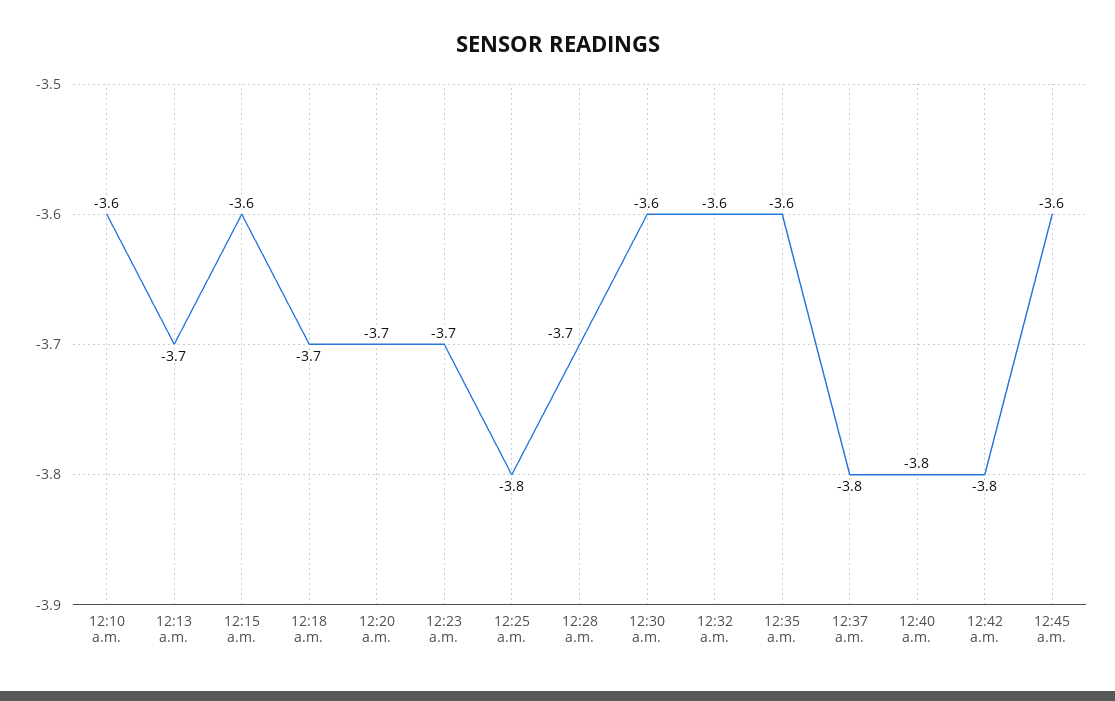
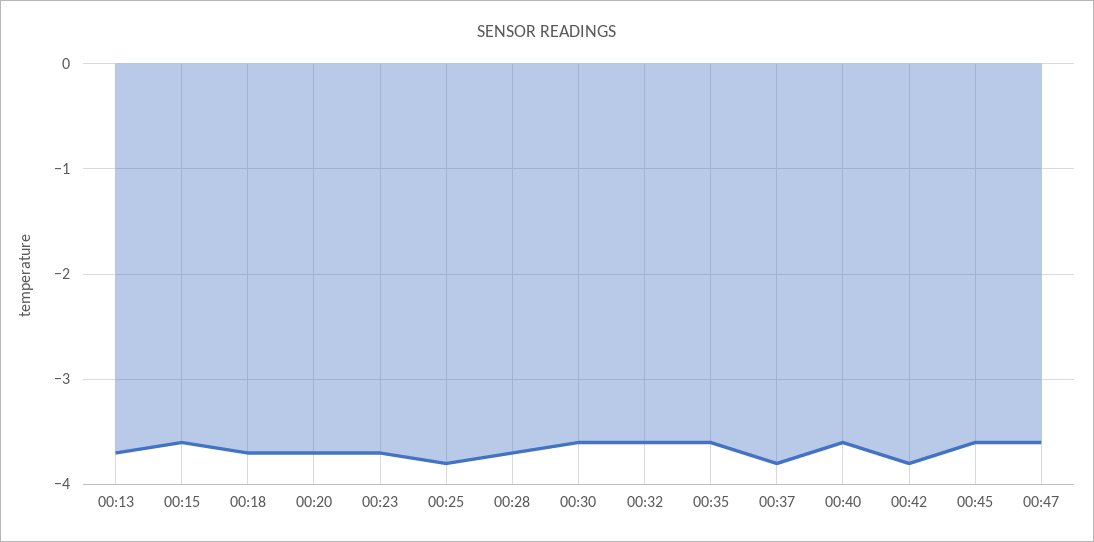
12:10 a.m.: -3.6 -> none
12:40 a.m.: -3.8 -> -3.6
00:47: none -> -3.6

